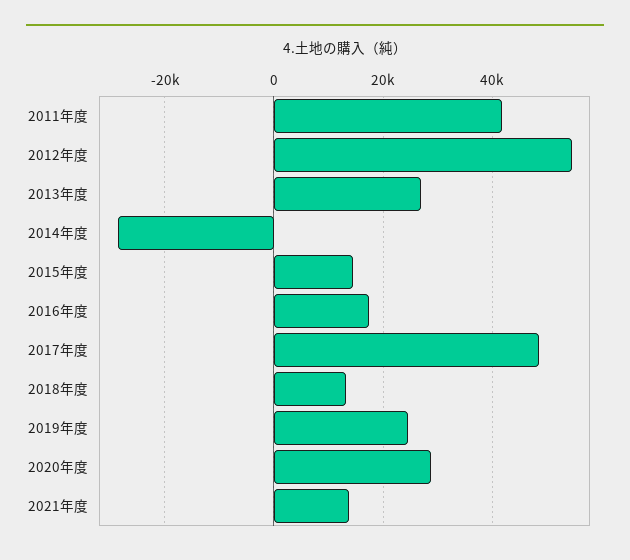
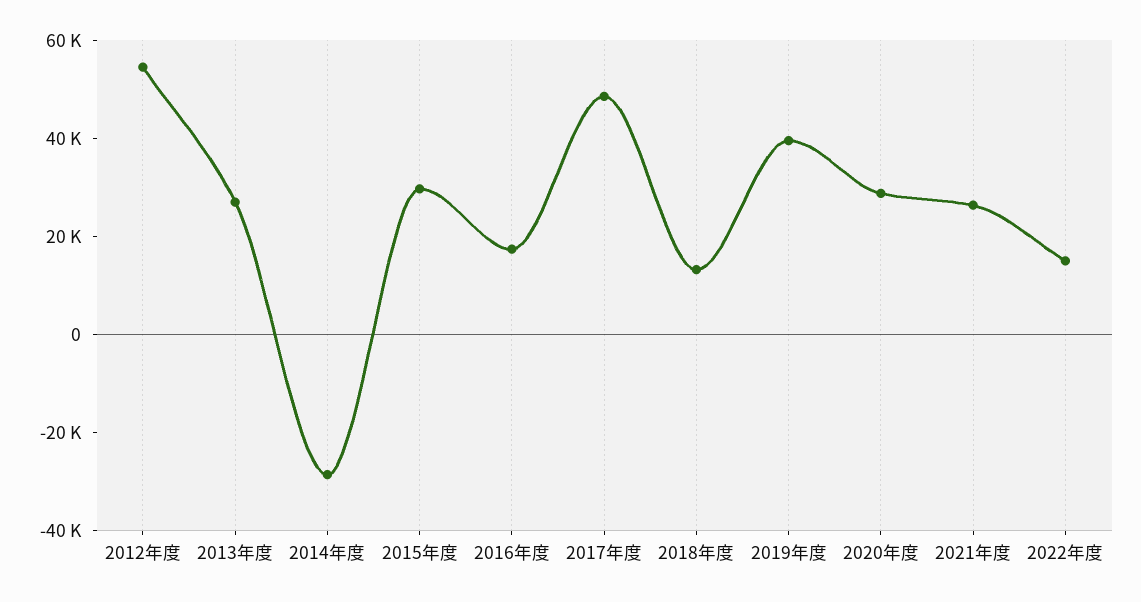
2011年度: 42000 -> none
2015年度: 14000 -> 30000
2019年度: 24000 -> 40000
2021年度: 14000 -> 25000
2022年度: none -> 15000

